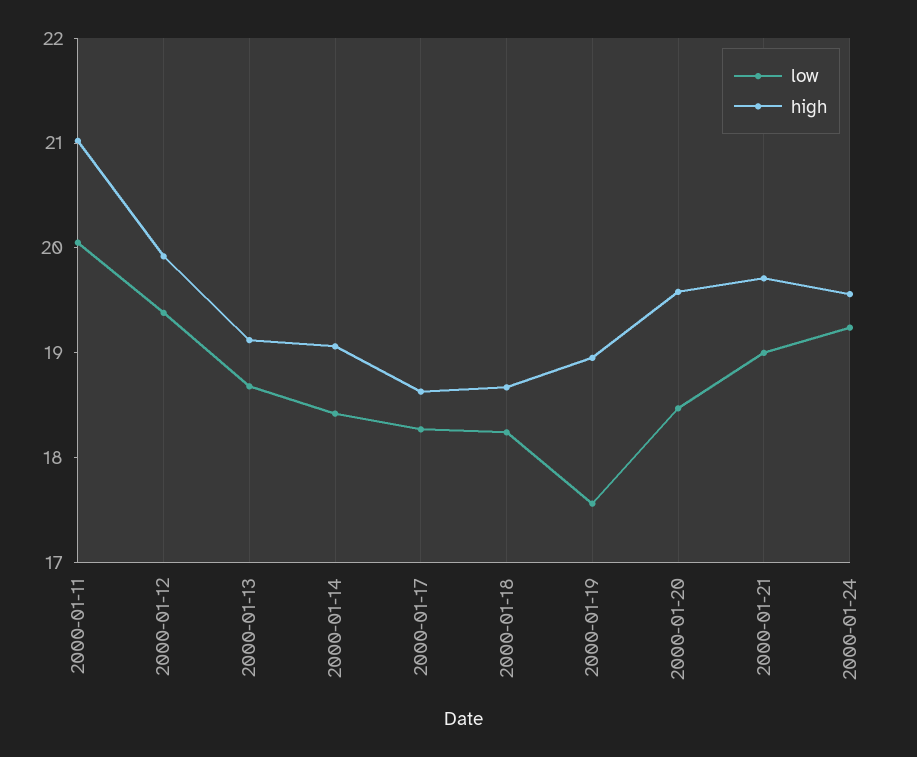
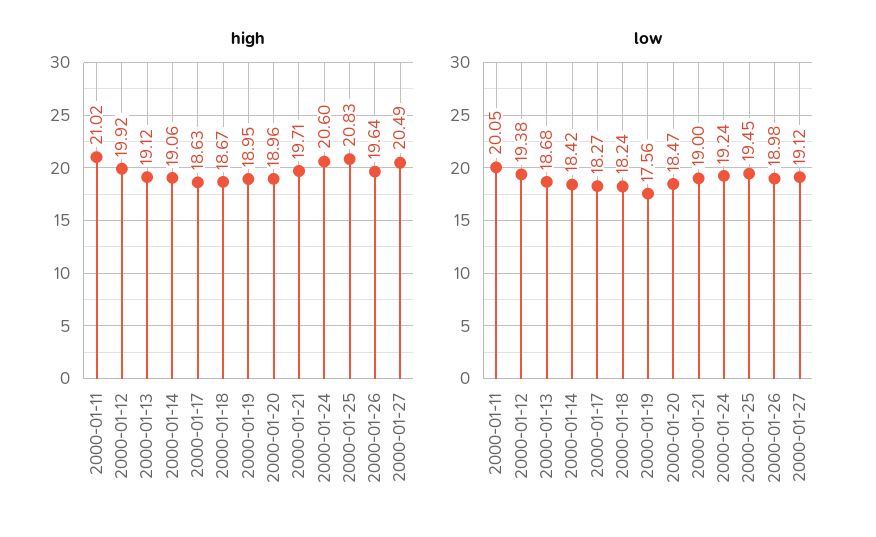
high, 2000-01-20: 19.6 -> 18.96
high, 2000-01-24: 19.6 -> 20.6
high, 2000-01-25: none -> 20.83
high, 2000-01-26: none -> 19.64
high, 2000-01-27: none -> 20.49
low, 2000-01-25: none -> 19.45
low, 2000-01-26: none -> 18.98
low, 2000-01-27: none -> 19.12

